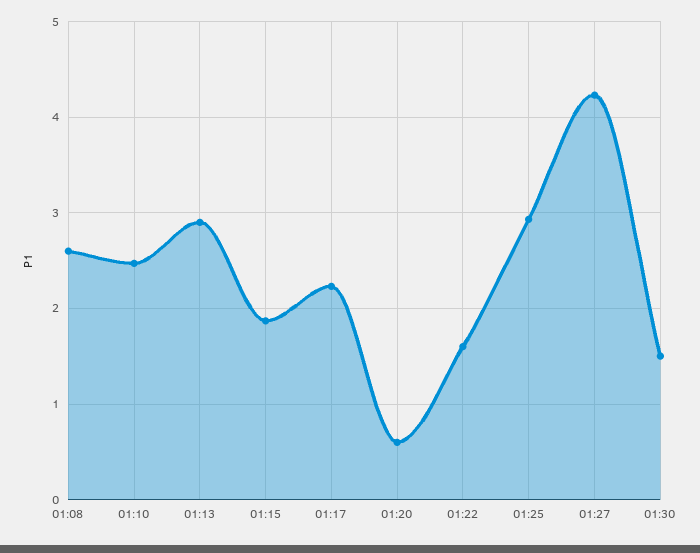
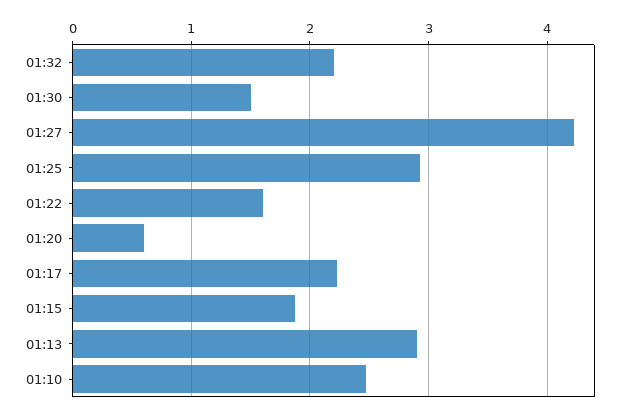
01:08: 2.6 -> none
01:32: none -> 2.2

